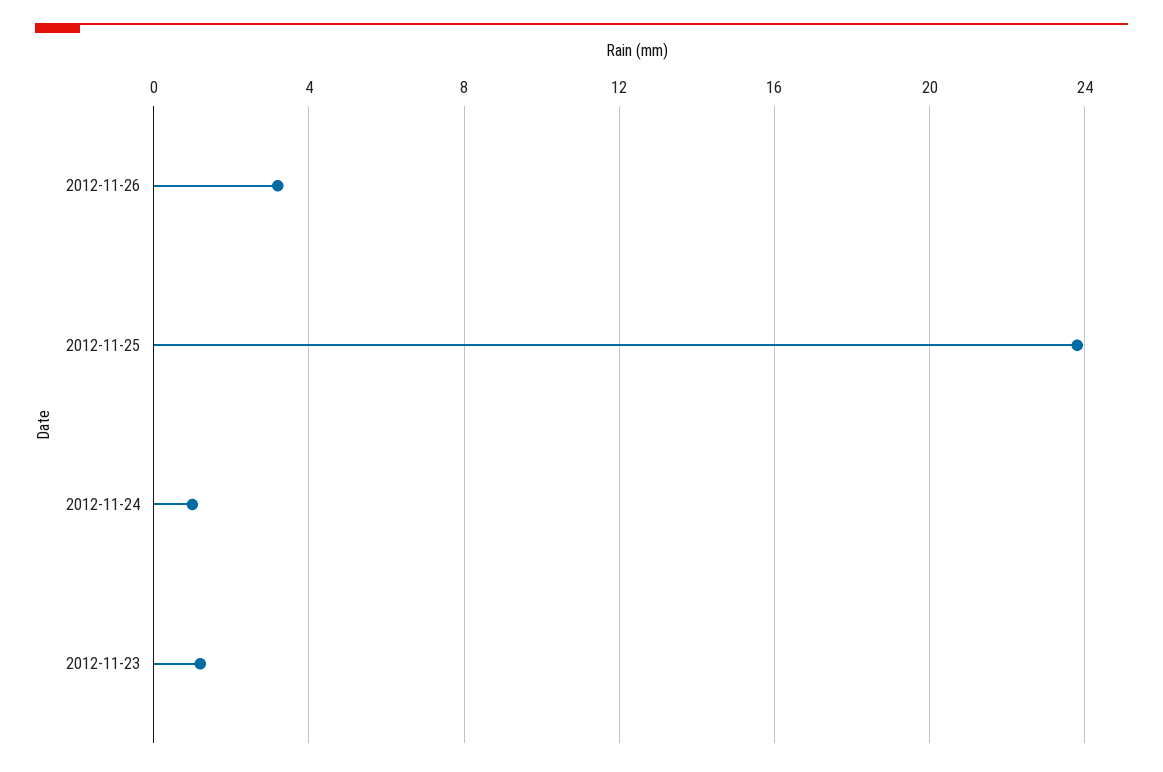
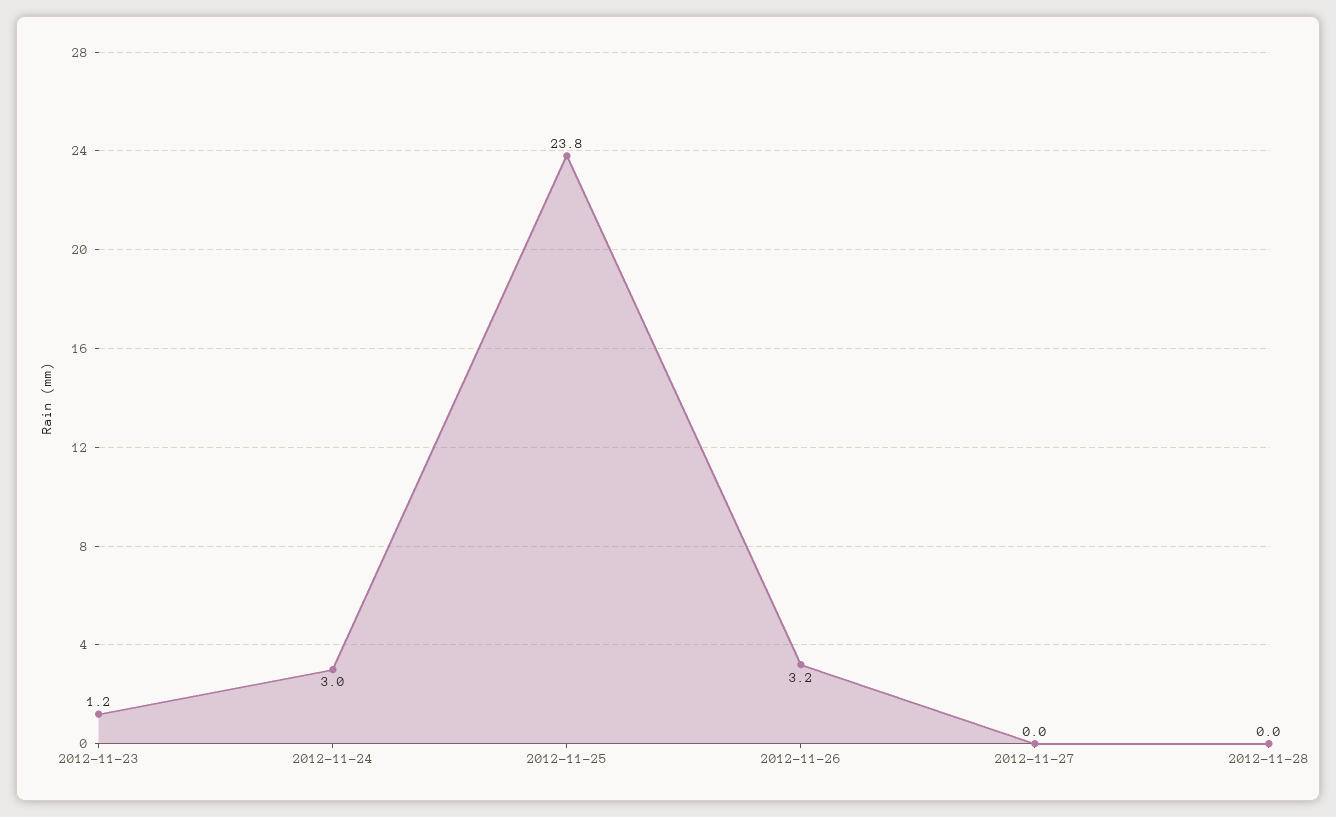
2012-11-24: 1 -> 3
2012-11-27: none -> 0
2012-11-28: none -> 0

